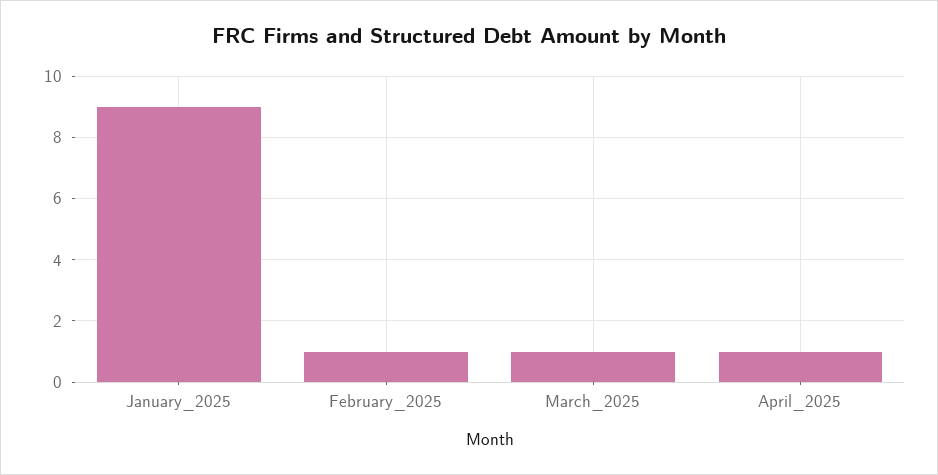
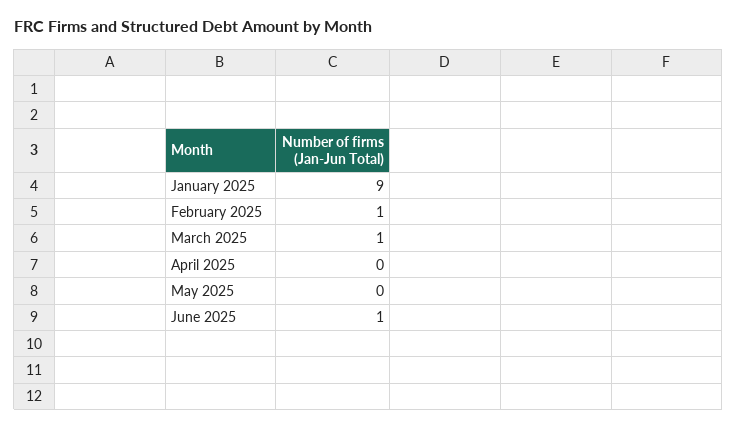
April_2025: 1 -> 0
May 2025: none -> 0
June 2025: none -> 1

